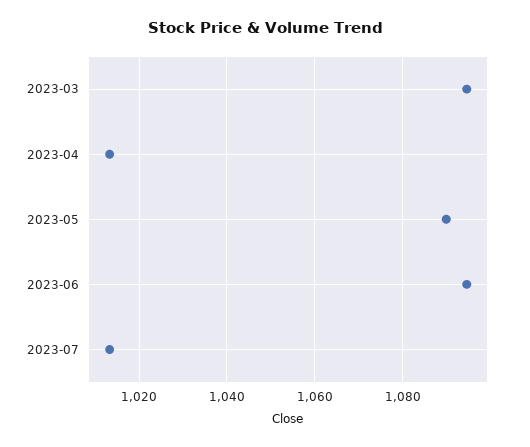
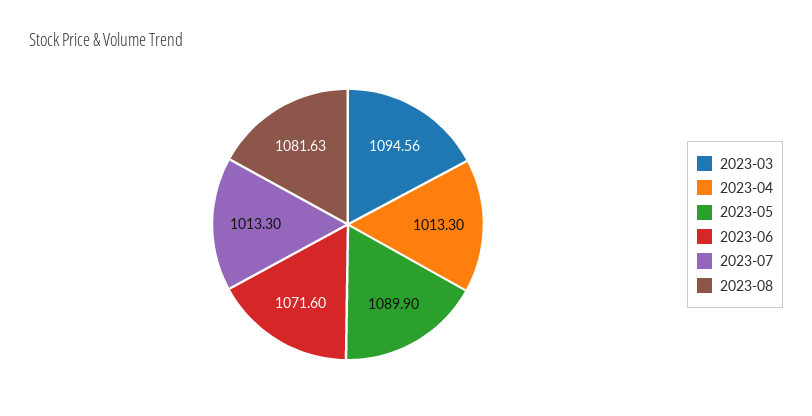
2023-06: 1094 -> 1071.6
2023-08: none -> 1081.63

